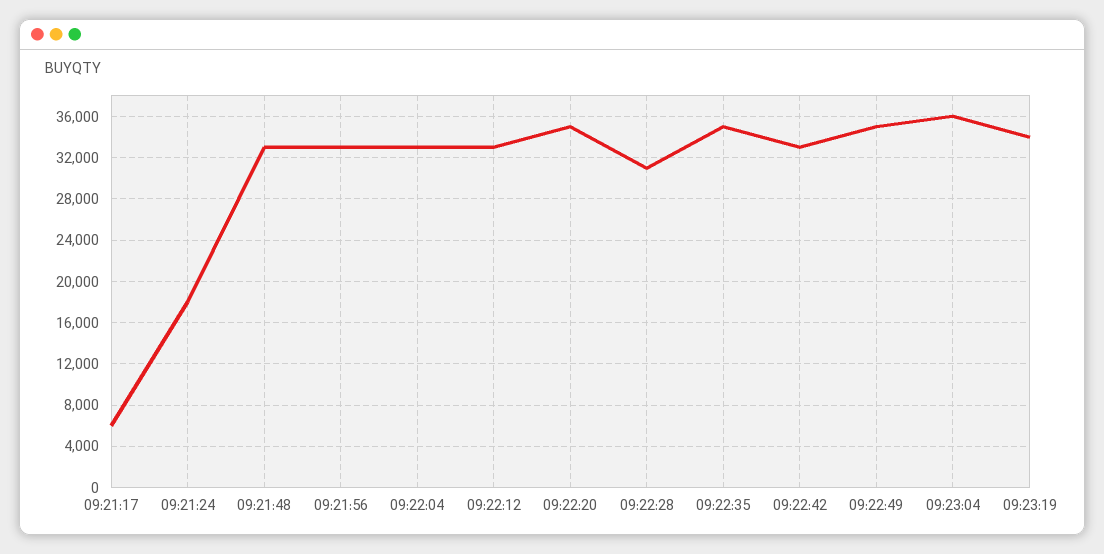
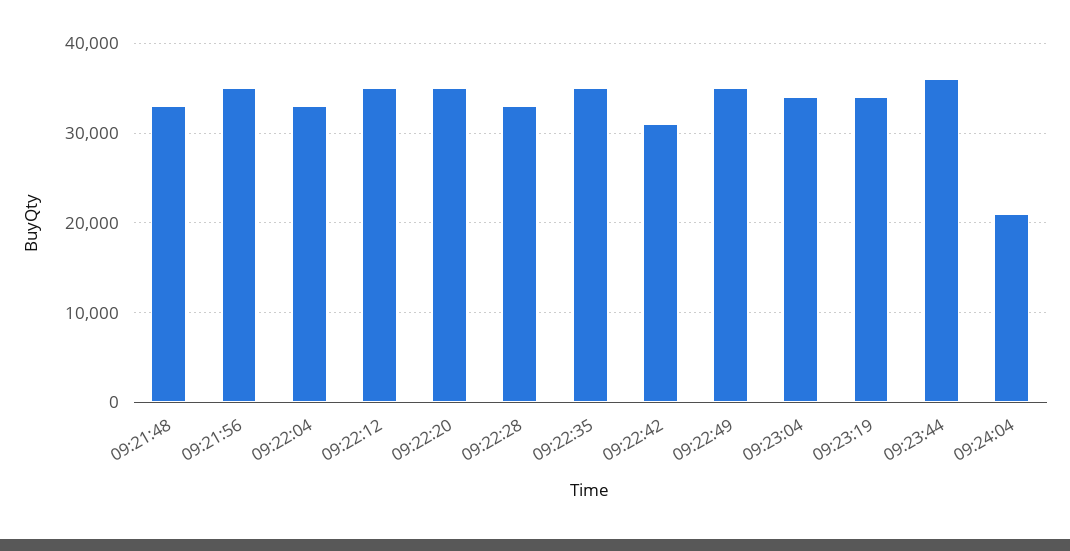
09:21:17: 6000 -> none
09:21:24: 18000 -> none
09:21:56: 33000 -> 35000
09:22:12: 33000 -> 35000
09:22:28: 31000 -> 33000
09:22:42: 33000 -> 31000
09:23:04: 36000 -> 34000
09:23:44: none -> 36000
09:24:04: none -> 21000

